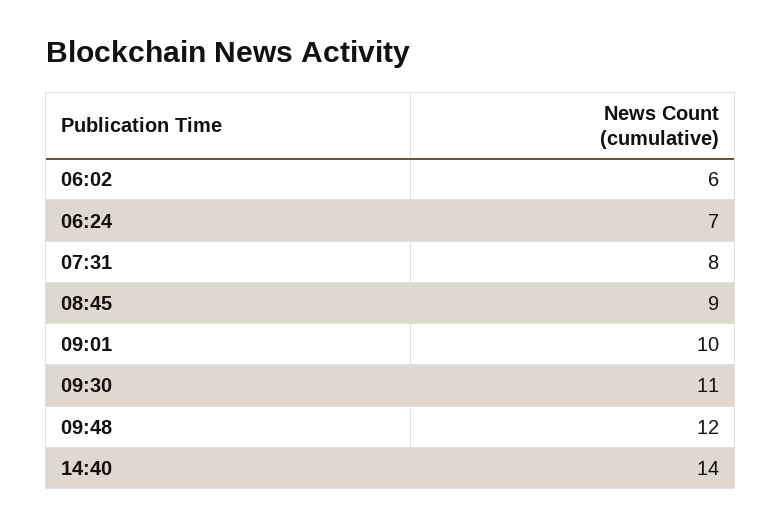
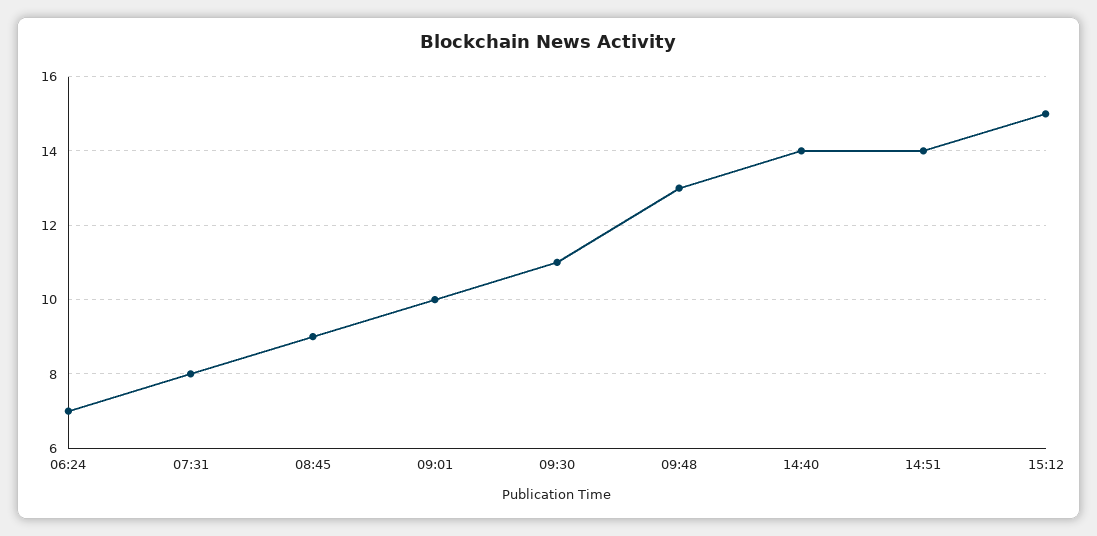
06:02: 6 -> none
09:48: 12 -> 13
14:51: none -> 14
15:12: none -> 15

